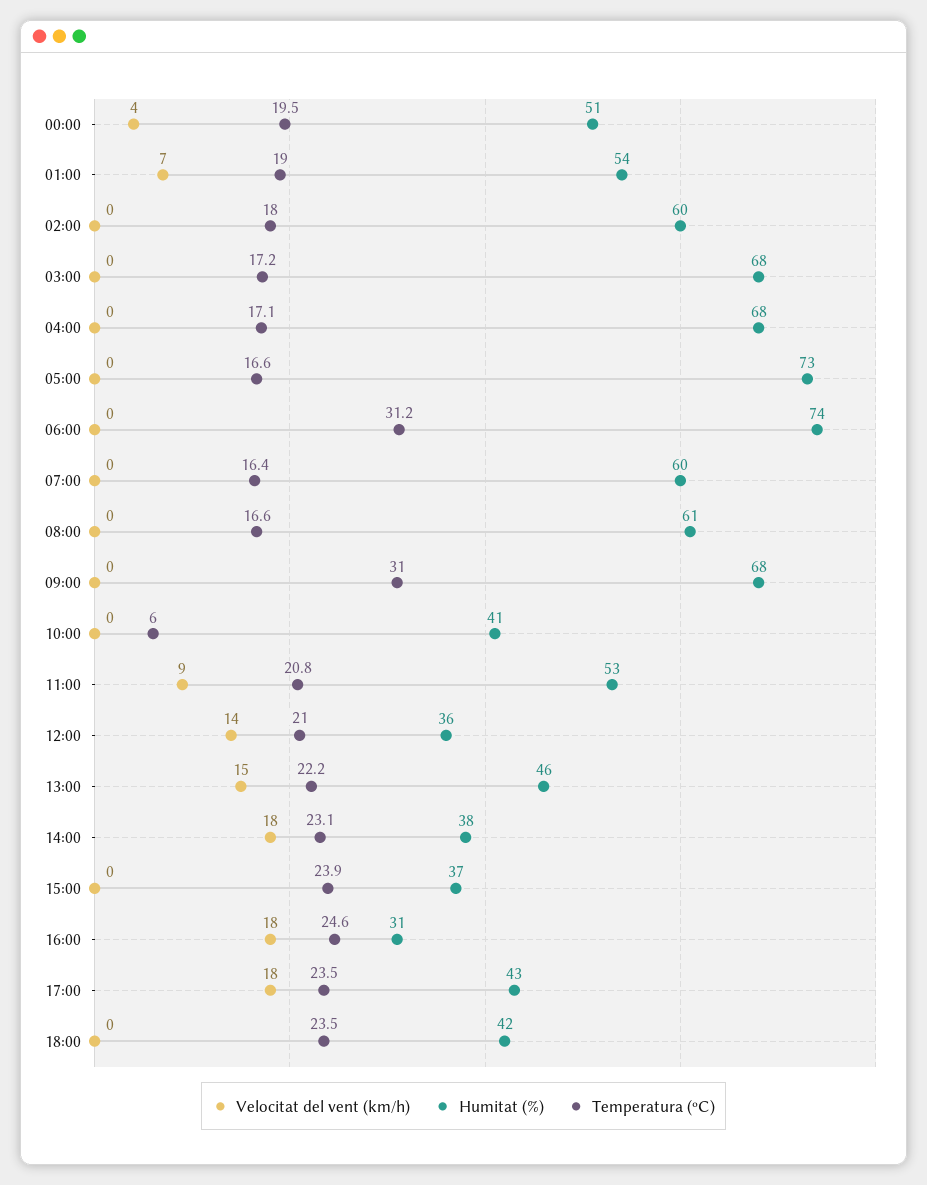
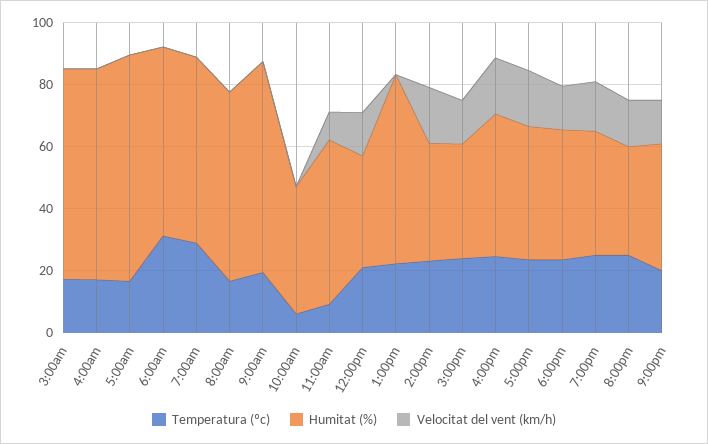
Velocitat del vent (km/h), 00:00: 4 -> none
Humitat (%), 00:00: 51 -> none
Temperatura (ºC), 00:00: 19.5 -> none
Velocitat del vent (km/h), 01:00: 7 -> none
Humitat (%), 01:00: 54 -> none
Temperatura (ºC), 01:00: 19 -> none
Velocitat del vent (km/h), 02:00: 0 -> none
Humitat (%), 02:00: 60 -> none
Temperatura (ºC), 02:00: 18 -> none
Humitat (%), 06:00: 74 -> 60
Temperatura (ºC), 07:00: 16.4 -> 30
Temperatura (ºC), 09:00: 31 -> 20
Temperatura (ºC), 11:00: 20.8 -> 10
Velocitat del vent (km/h), 13:00: 15 -> 0
Humitat (%), 13:00: 46 -> 60
Velocitat del vent (km/h), 15:00: 0 -> 15
Humitat (%), 16:00: 31 -> 45
Velocitat del vent (km/h), 18:00: 0 -> 15
Temperatura (ºC), 7:00pm: none -> 25
Humitat (%), 7:00pm: none -> 40
Velocitat del vent (km/h), 7:00pm: none -> 15
Temperatura (ºC), 8:00pm: none -> 25
Humitat (%), 8:00pm: none -> 35
Velocitat del vent (km/h), 8:00pm: none -> 15
Temperatura (ºC), 9:00pm: none -> 20
Humitat (%), 9:00pm: none -> 40
Velocitat del vent (km/h), 9:00pm: none -> 15

